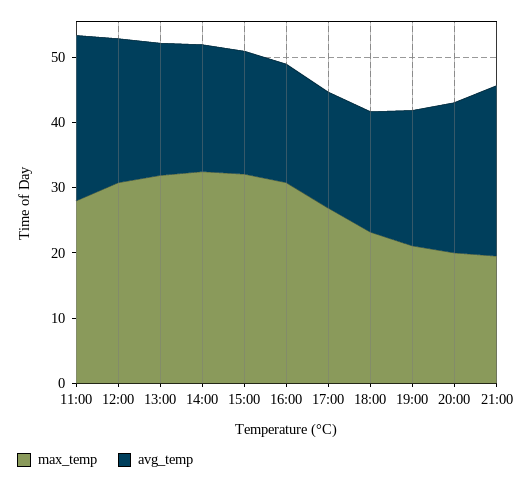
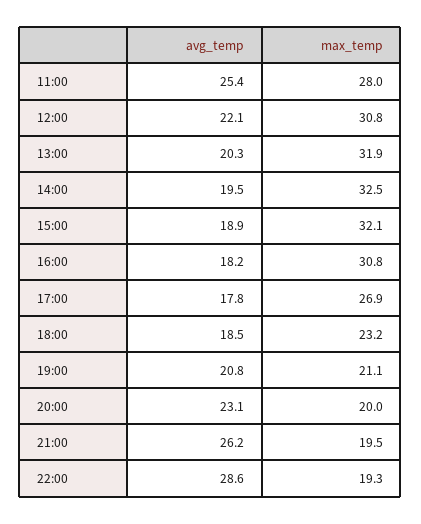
avg_temp, 22:00: none -> 28.6
max_temp, 22:00: none -> 19.3

